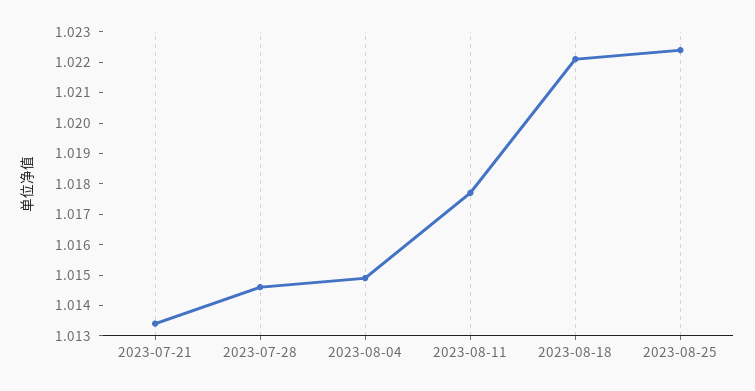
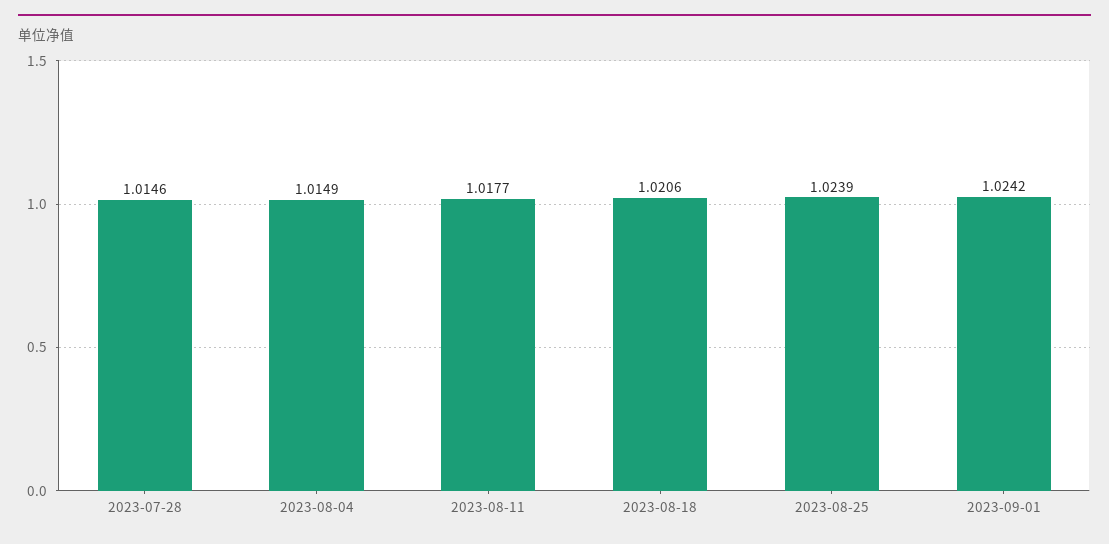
2023-07-21: 1.0135 -> none
2023-08-18: 1.022 -> 1.0206
2023-08-25: 1.0225 -> 1.0239
2023-09-01: none -> 1.0242

